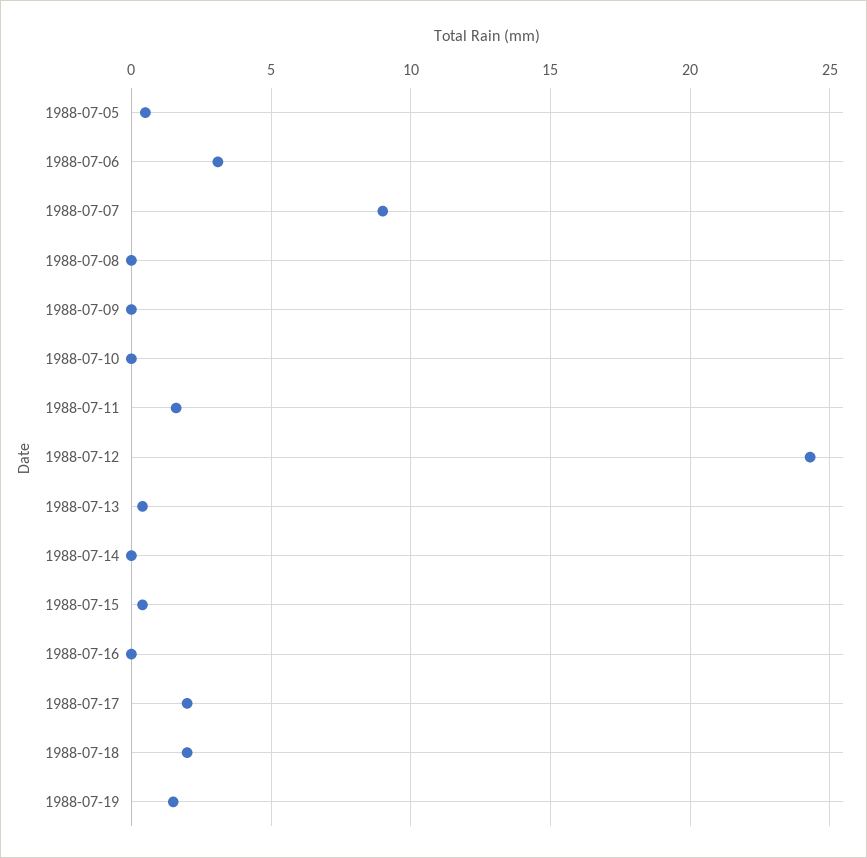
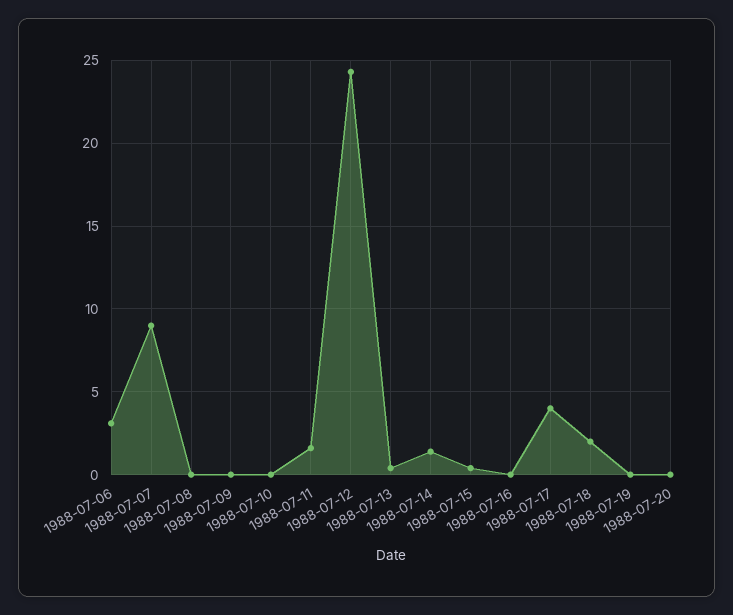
1988-07-05: 0.5 -> none
1988-07-14: 0 -> 1.5
1988-07-17: 2 -> 4
1988-07-19: 1.5 -> 0
1988-07-20: none -> 0

